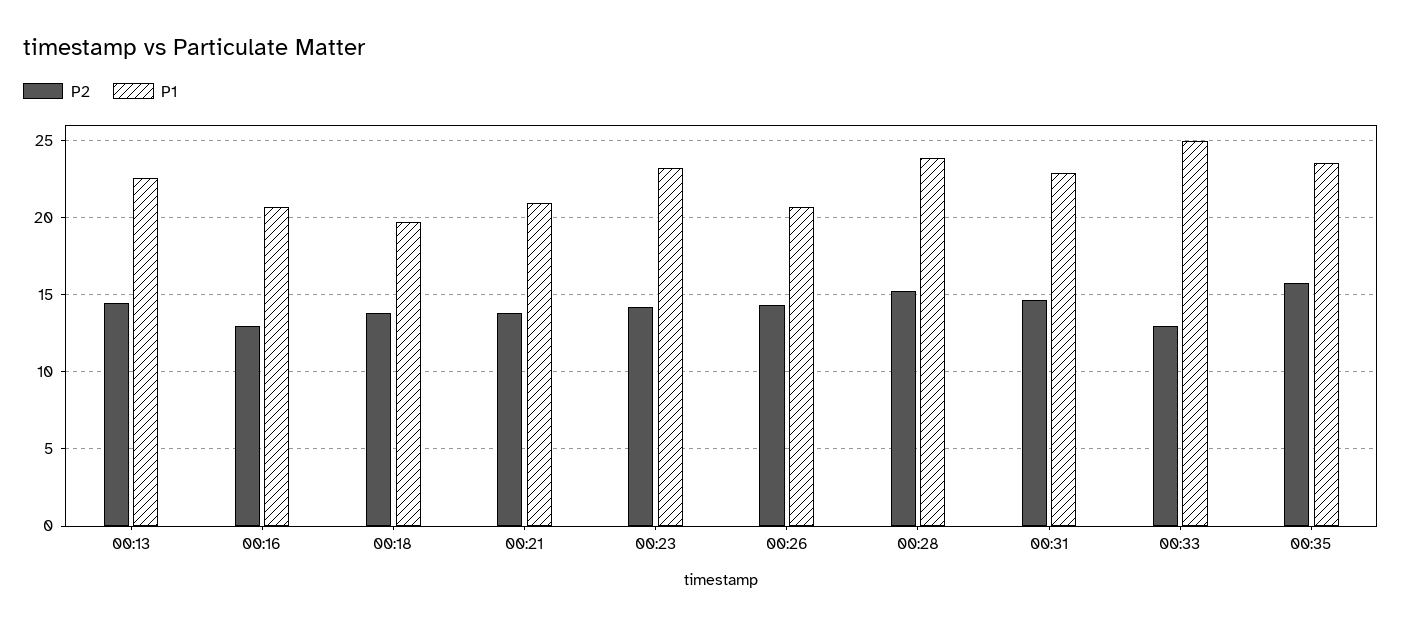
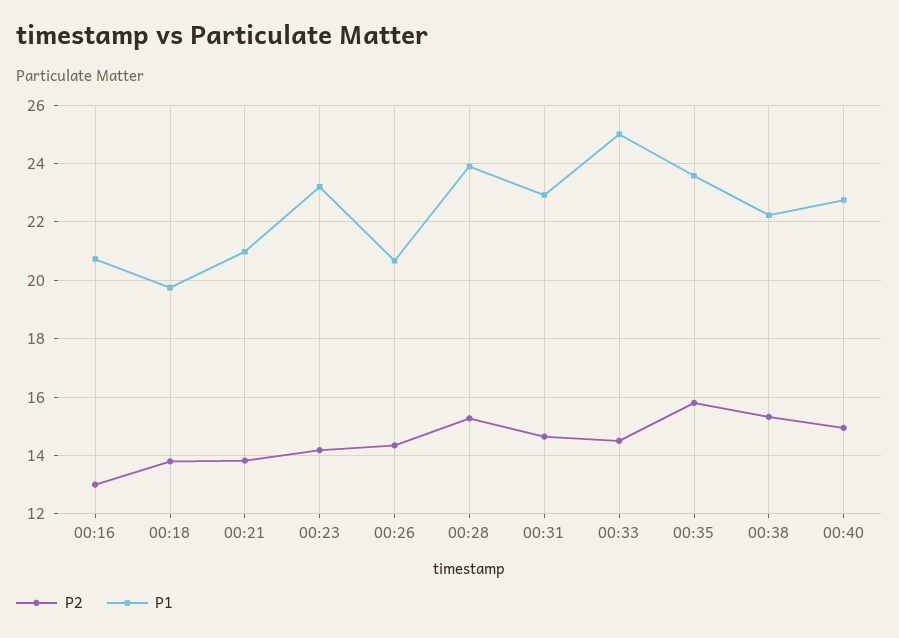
P2, 00:13: 14.5 -> none
P1, 00:13: 22.5 -> none
P2, 00:33: 13 -> 14.5
P2, 00:38: none -> 15.25
P1, 00:38: none -> 22.25
P2, 00:40: none -> 15
P1, 00:40: none -> 22.75

